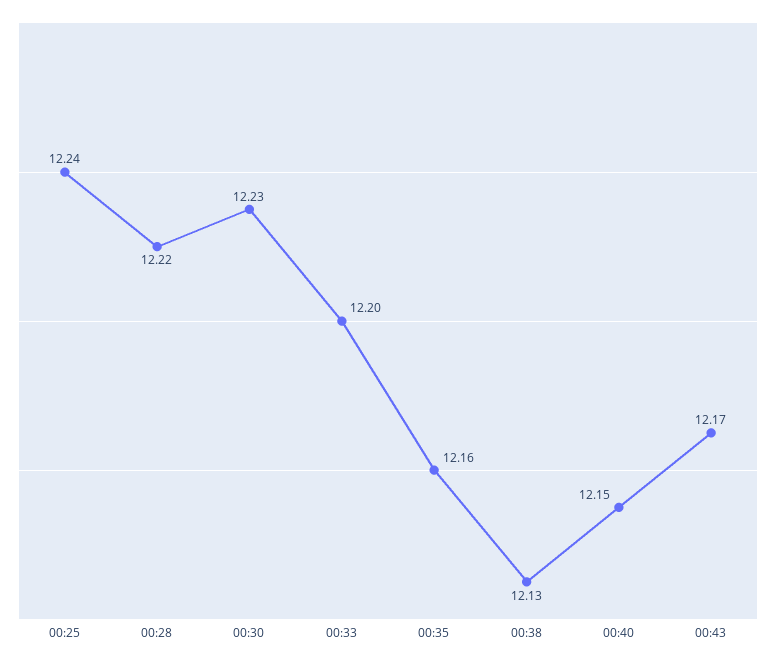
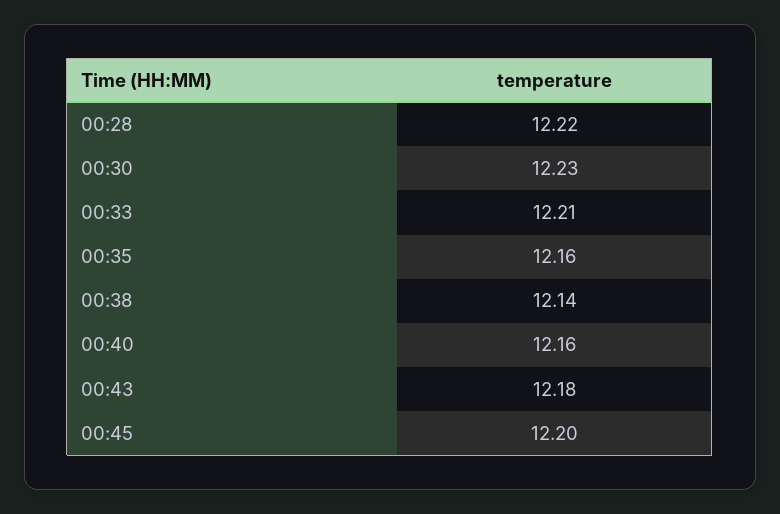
00:25: 12.24 -> none
00:33: 12.2 -> 12.21
00:38: 12.13 -> 12.14
00:40: 12.15 -> 12.16
00:43: 12.17 -> 12.18
00:45: none -> 12.2

